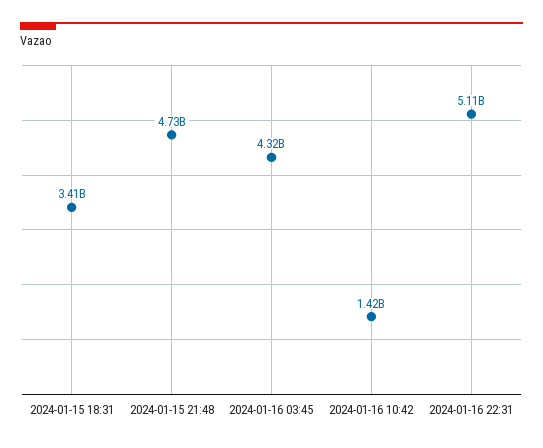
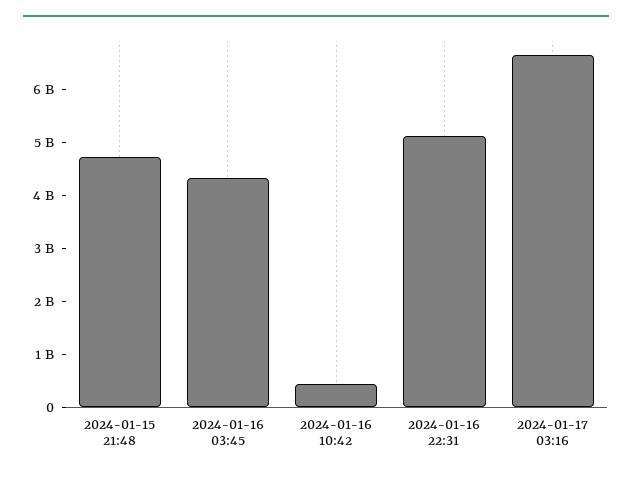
2024-01-15 18:31: 3410000000 -> none
2024-01-16 10:42: 1420000000 -> 400000000
2024-01-17 03:16: none -> 6600000000

